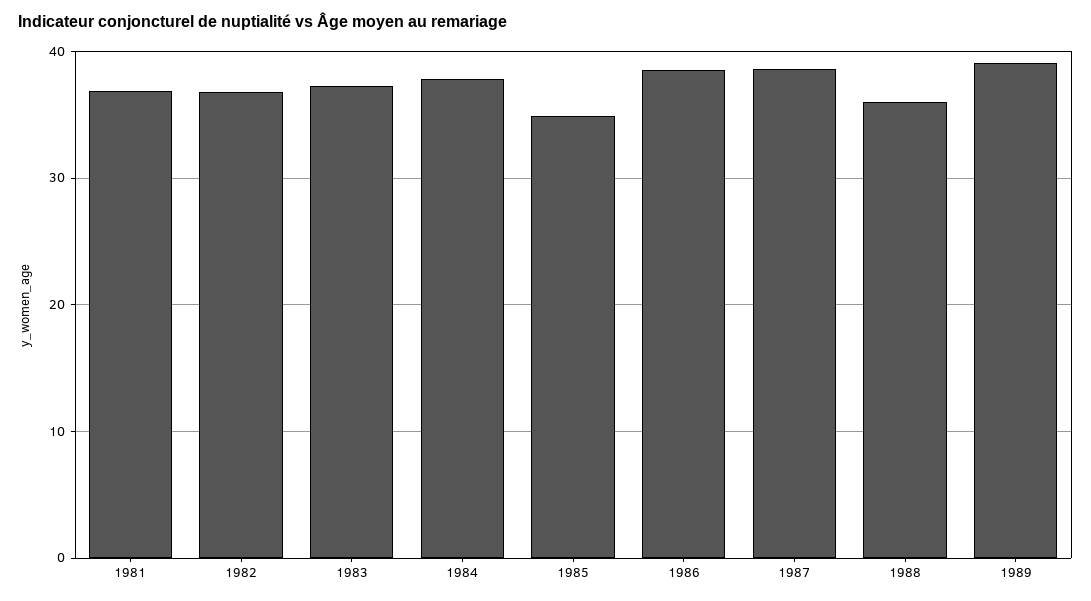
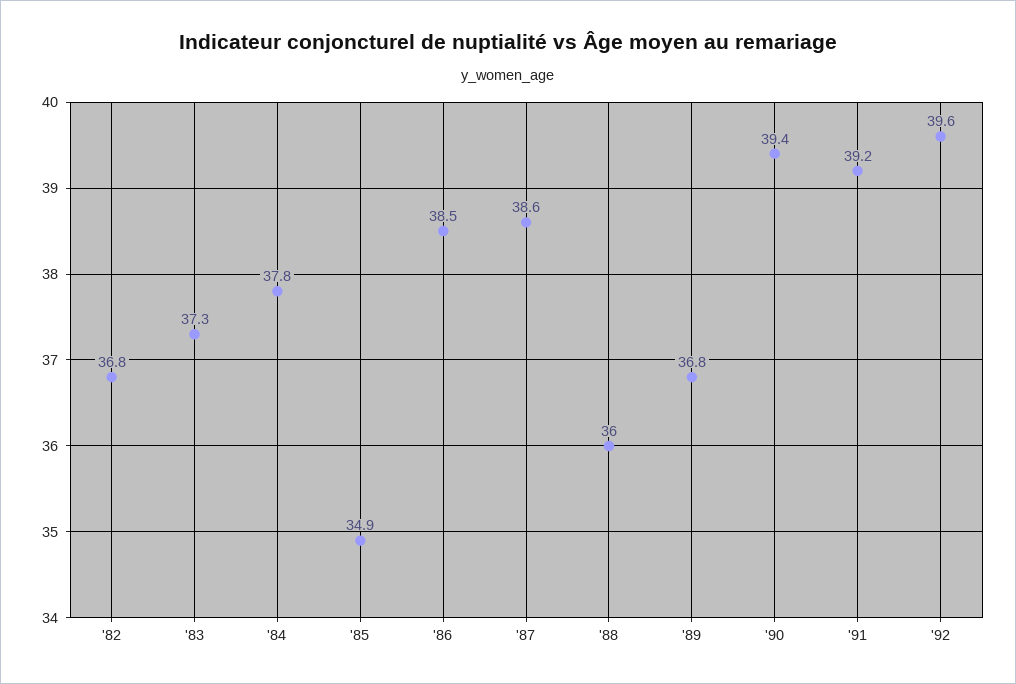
1981: 37 -> none
1989: 39 -> 36.8
'90: none -> 39.4
'91: none -> 39.2
'92: none -> 39.6

